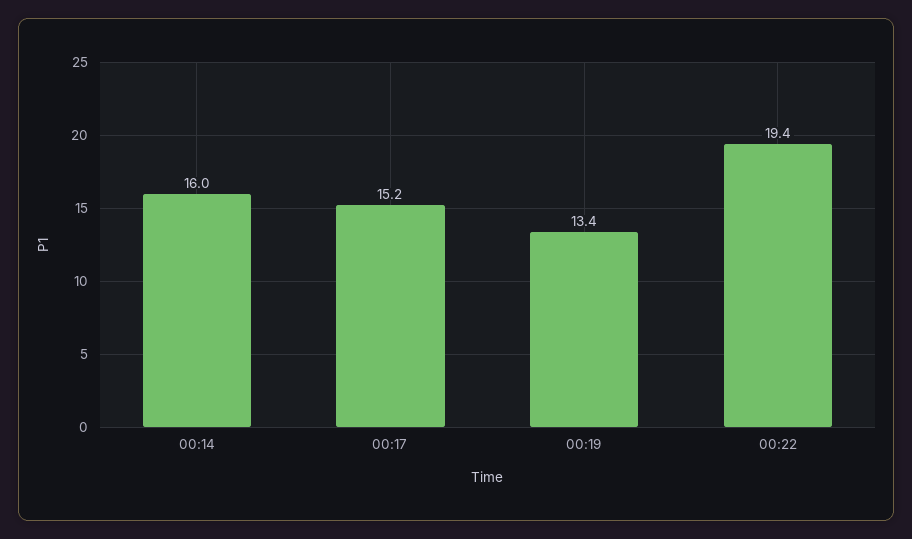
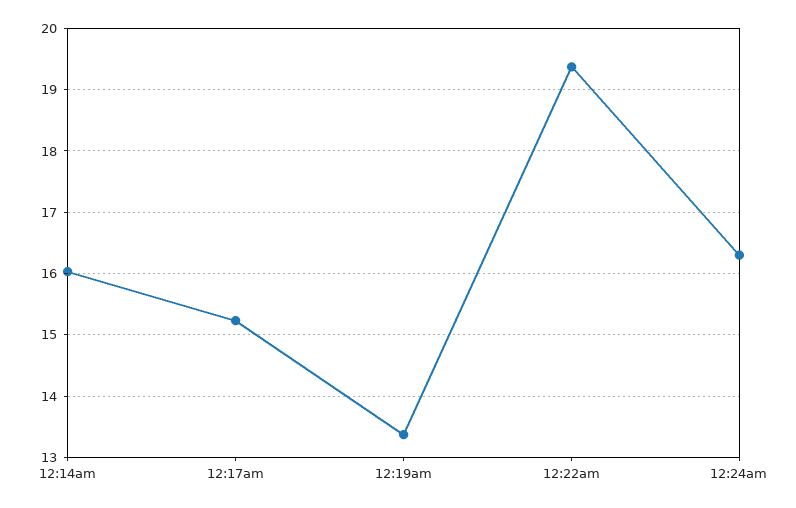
12:24am: none -> 16.3

